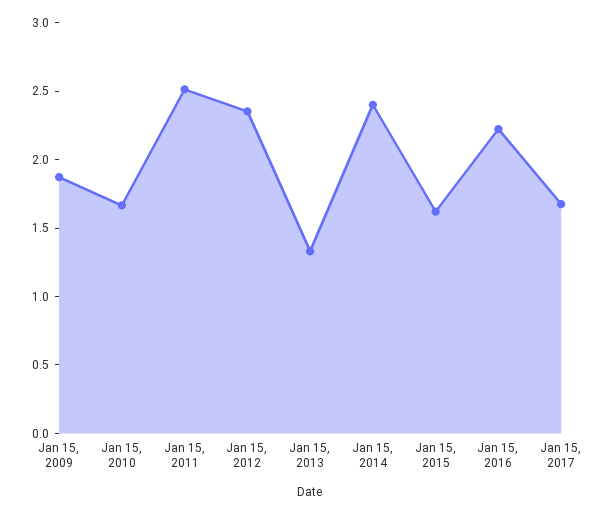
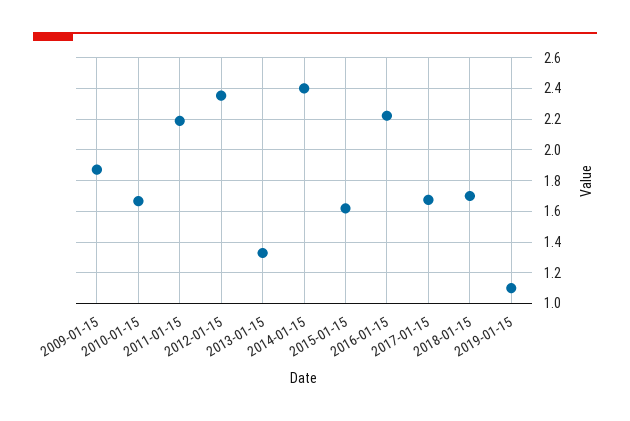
Jan 15, 2011: 2.5 -> 2.2
2018-01-15: none -> 1.7
2019-01-15: none -> 1.1

